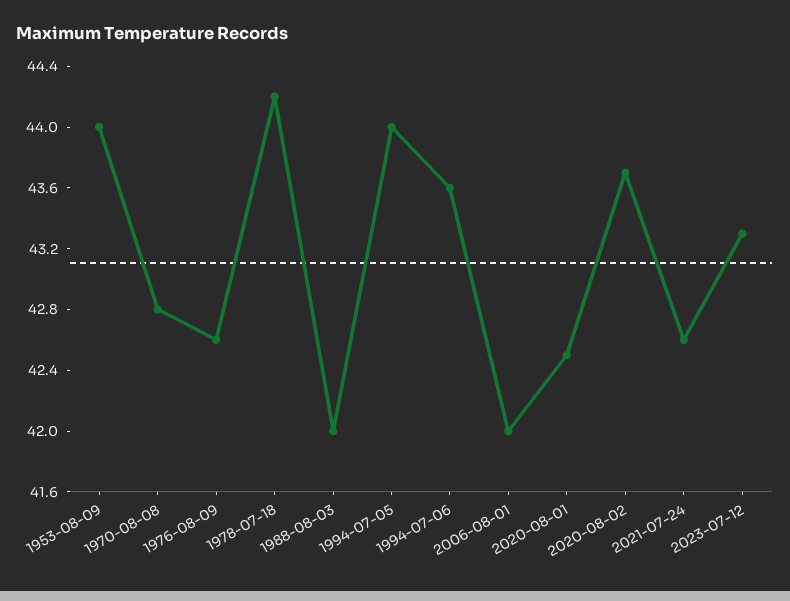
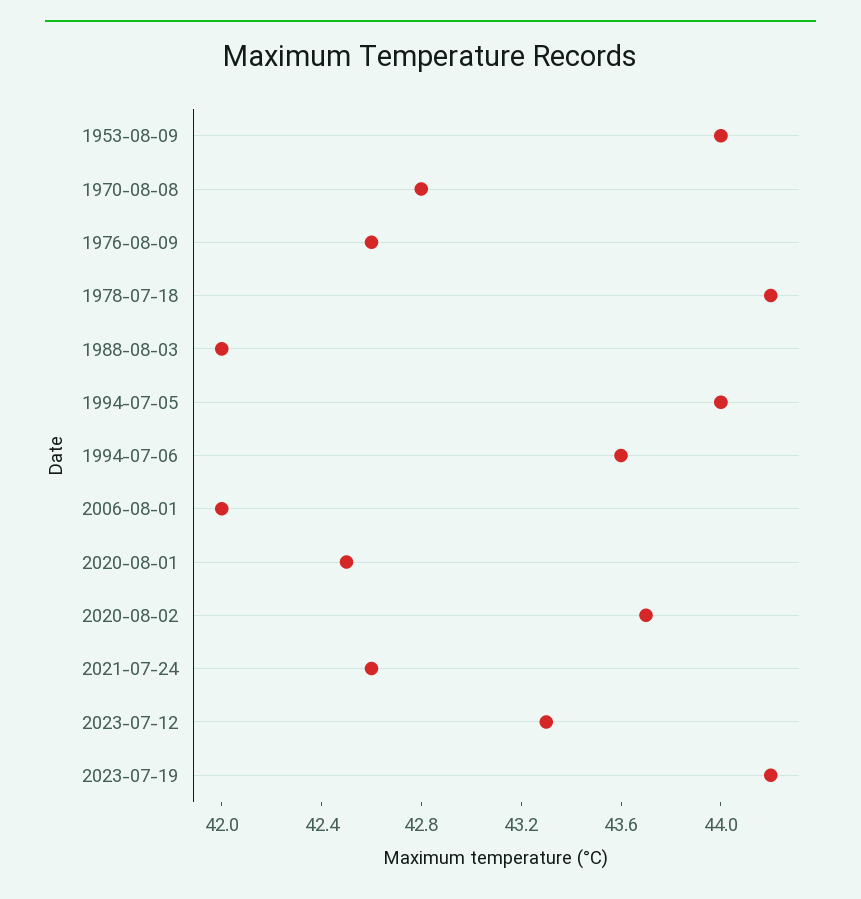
2023-07-19: none -> 44.2

